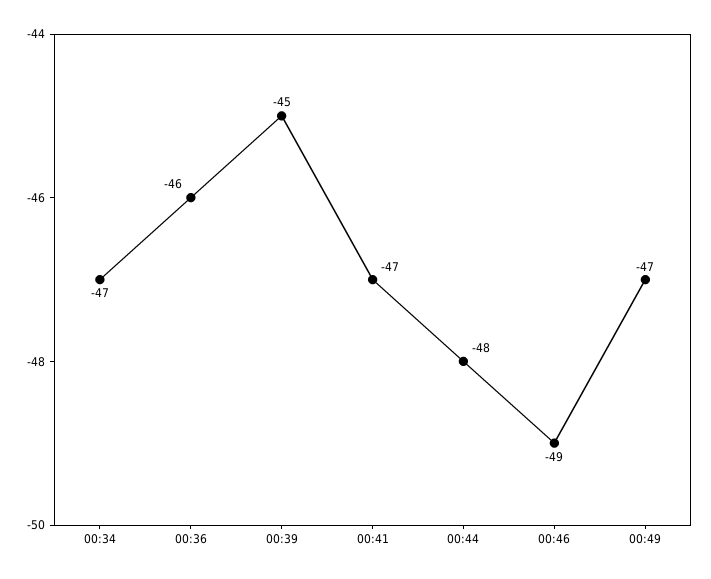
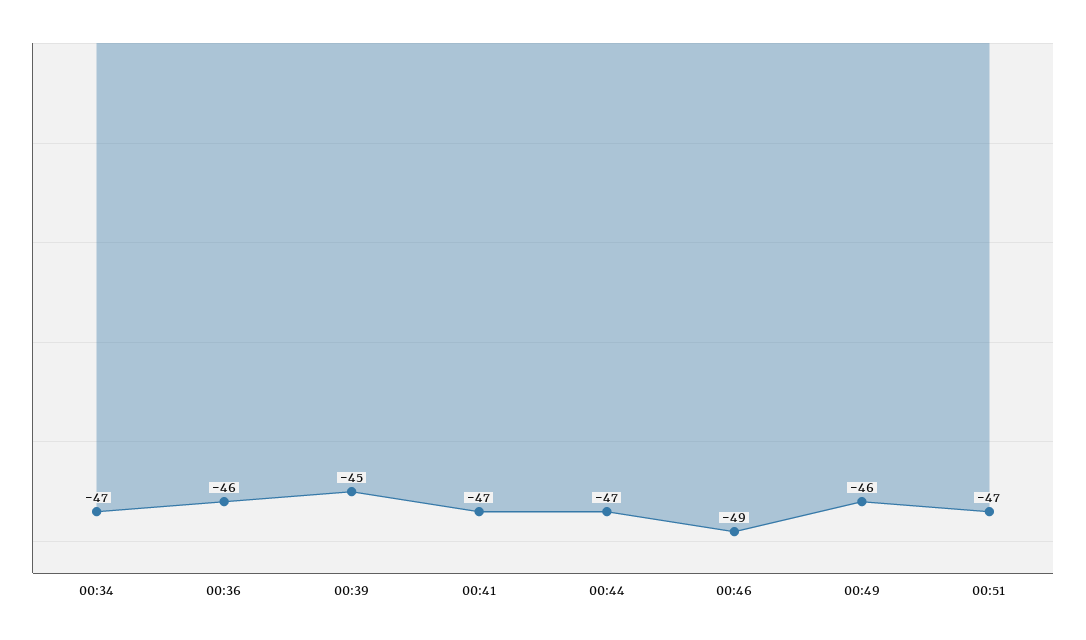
00:44: -48 -> -47
00:49: -47 -> -46
00:51: none -> -47

